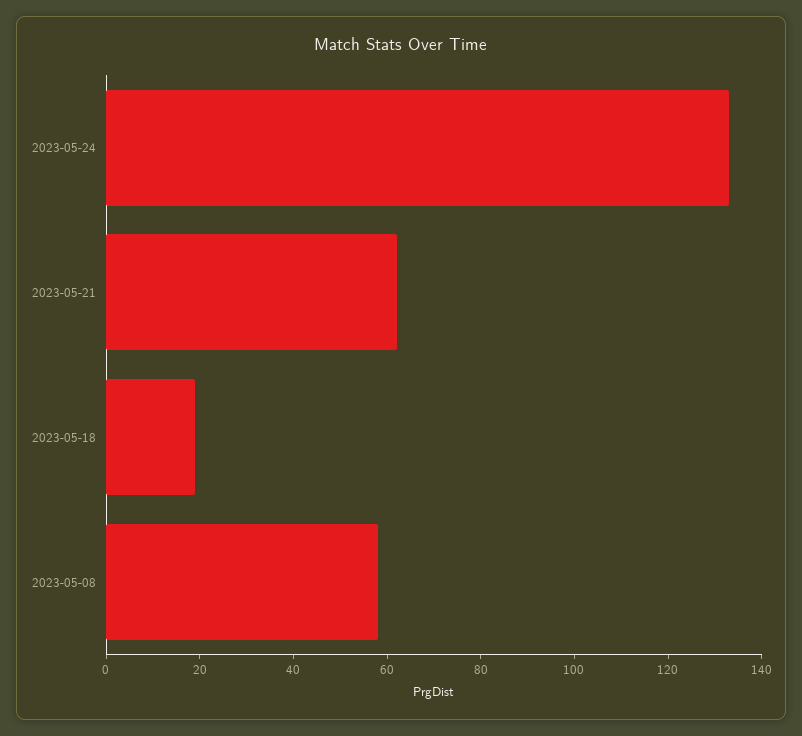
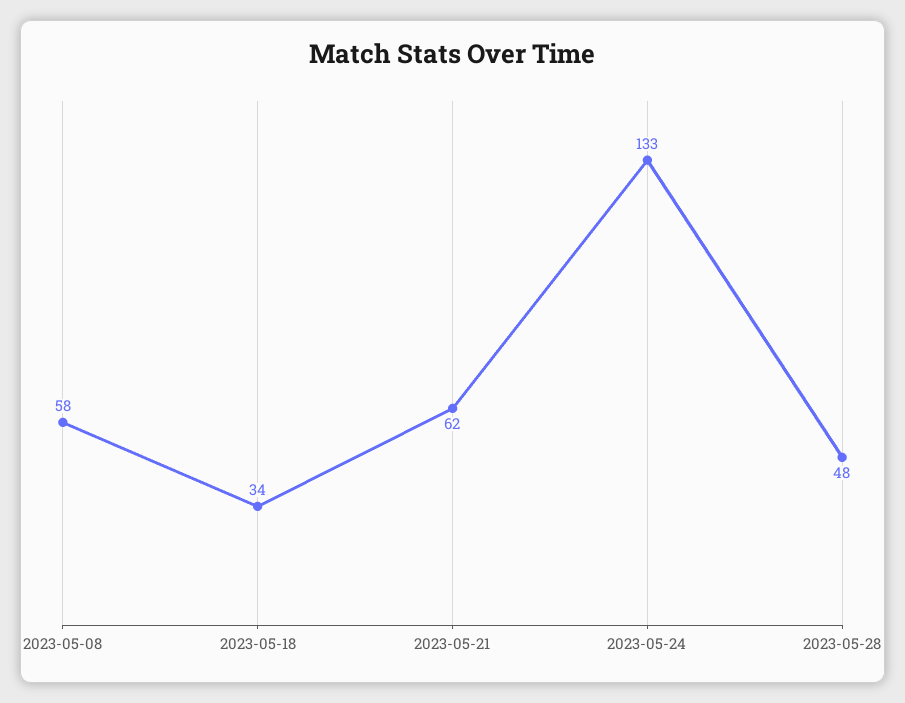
2023-05-18: 20 -> 34
2023-05-28: none -> 48

